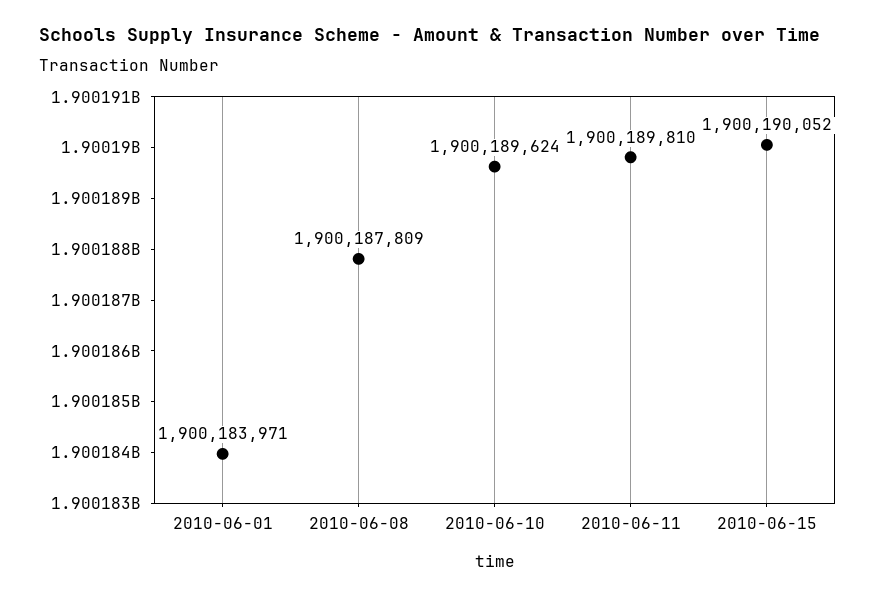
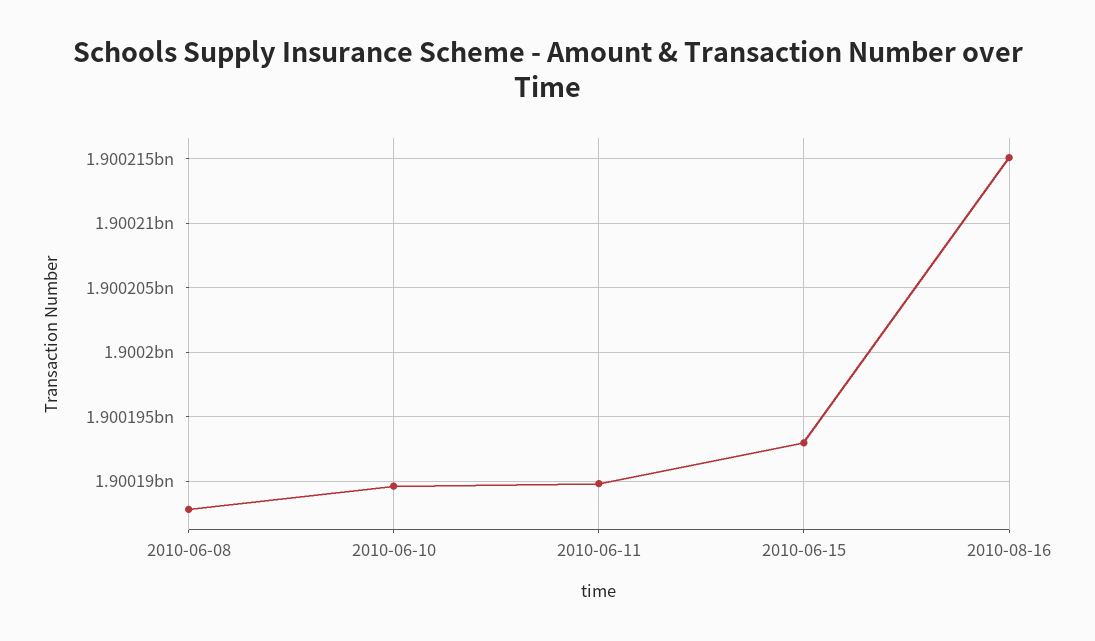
2010-06-01: 1900183971 -> none
2010-06-15: 1900190052 -> 1900193000
2010-08-16: none -> 1900215000

